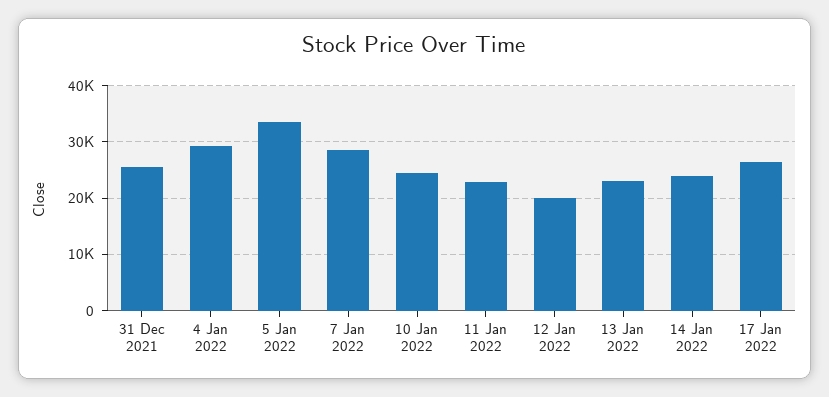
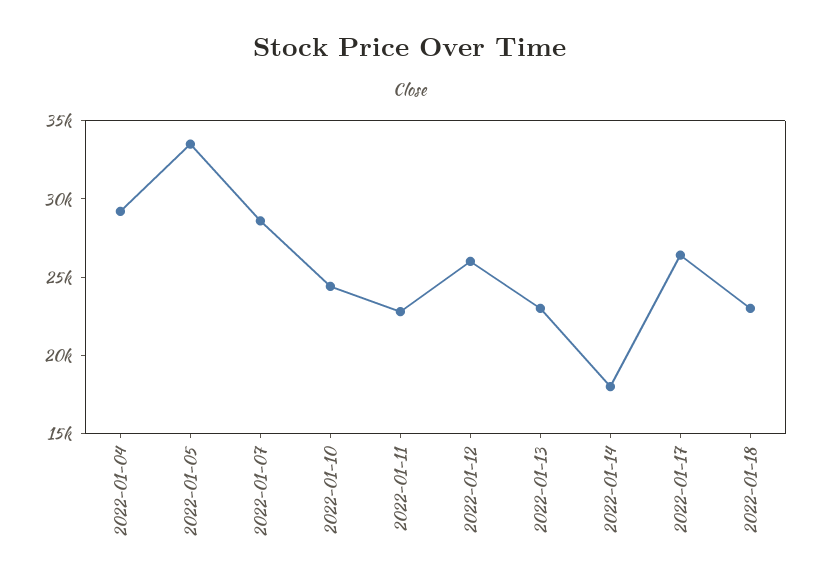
31 Dec 2021: 26000 -> none
12 Jan 2022: 20000 -> 26000
14 Jan 2022: 24000 -> 18000
2022-01-18: none -> 23000

